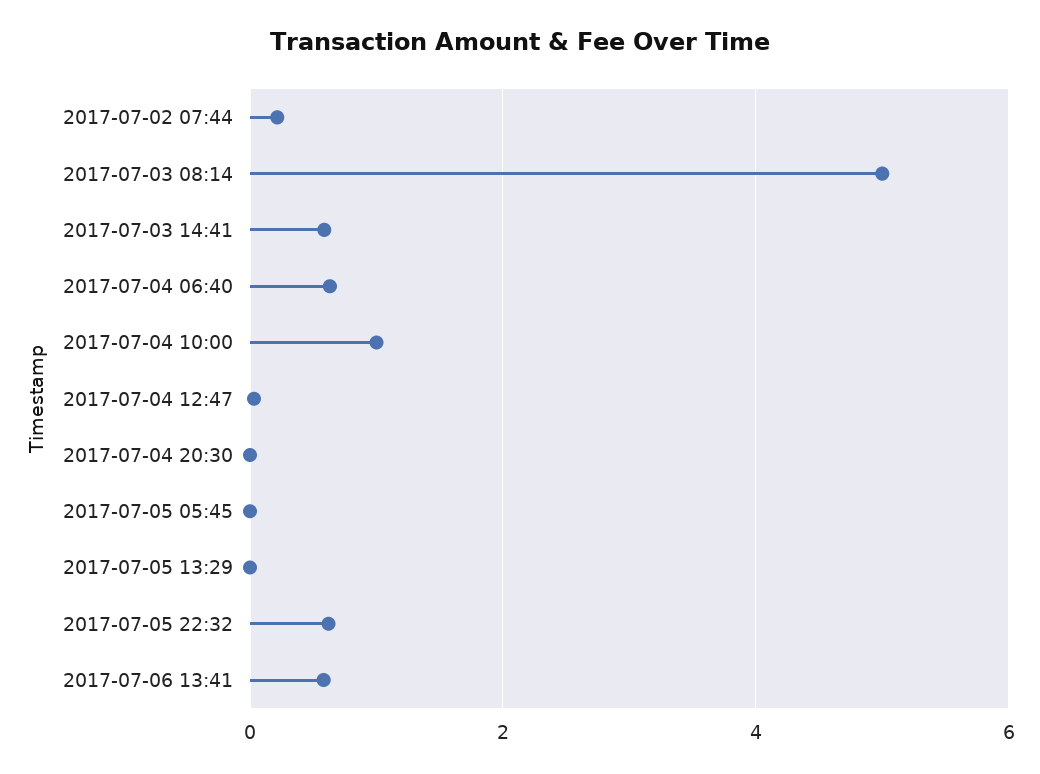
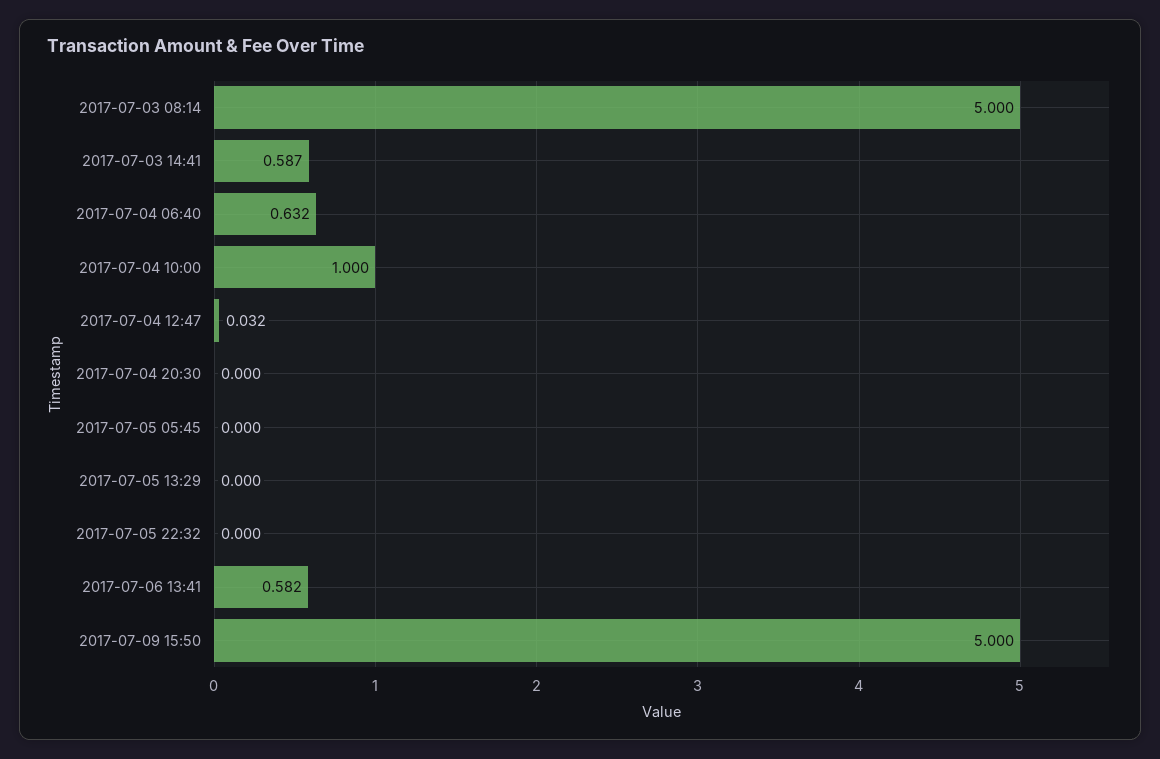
2017-07-02 07:44: 0.2 -> none
2017-07-05 22:32: 0.6 -> 0
2017-07-09 15:50: none -> 5

